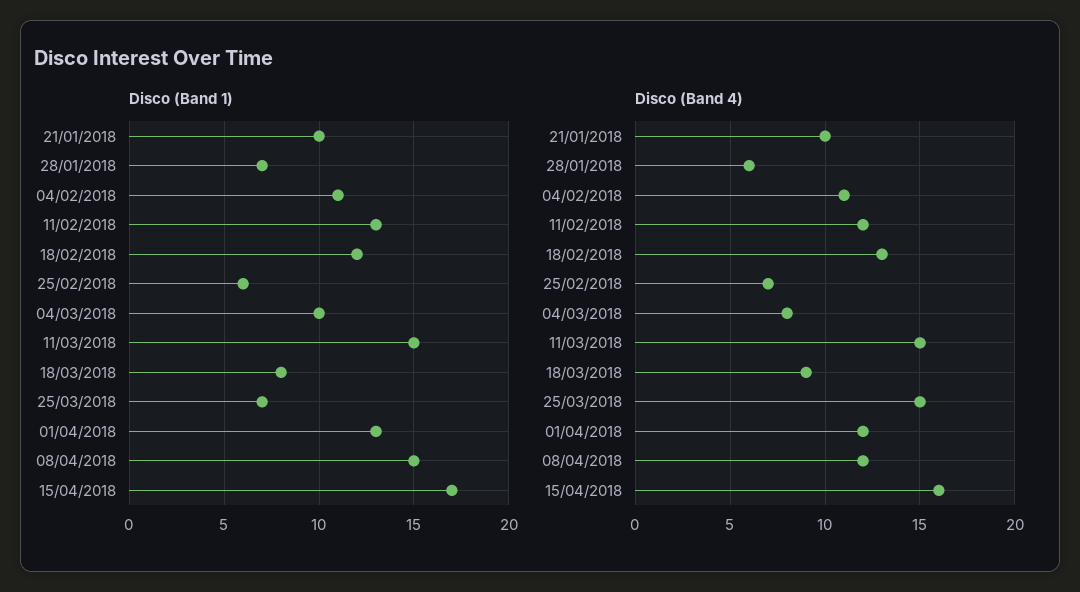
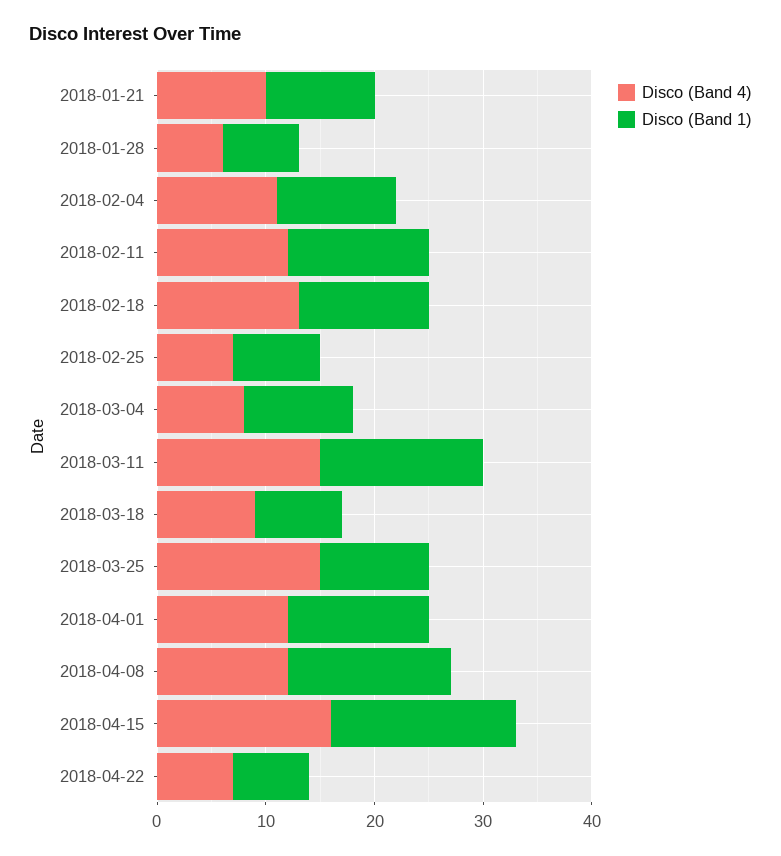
Disco (Band 1), 25/02/2018: 6 -> 8
Disco (Band 1), 25/03/2018: 7 -> 10
Disco (Band 4), 2018-04-22: none -> 7
Disco (Band 1), 2018-04-22: none -> 7

